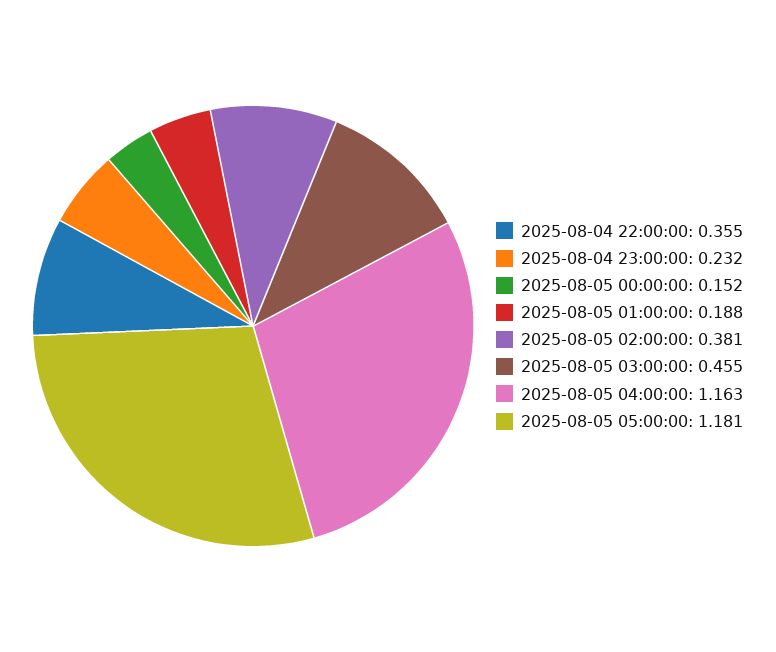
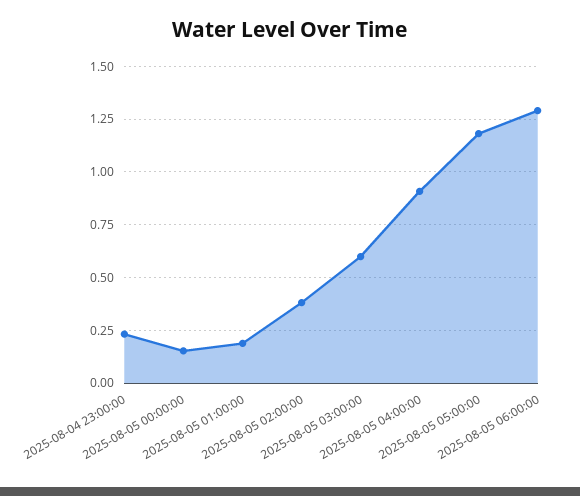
2025-08-04 22:00:00: 0.355 -> none
2025-08-05 03:00:00: 0.455 -> 0.6
2025-08-05 04:00:00: 1.163 -> 0.9
2025-08-05 06:00:00: none -> 1.3

